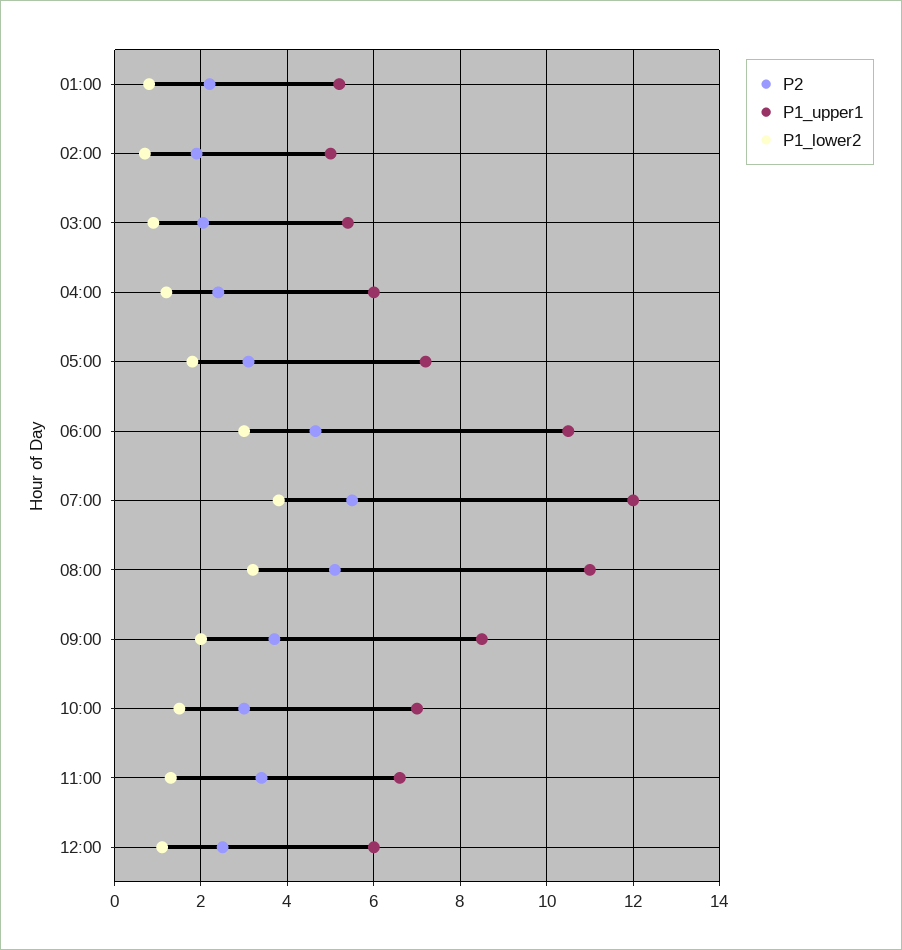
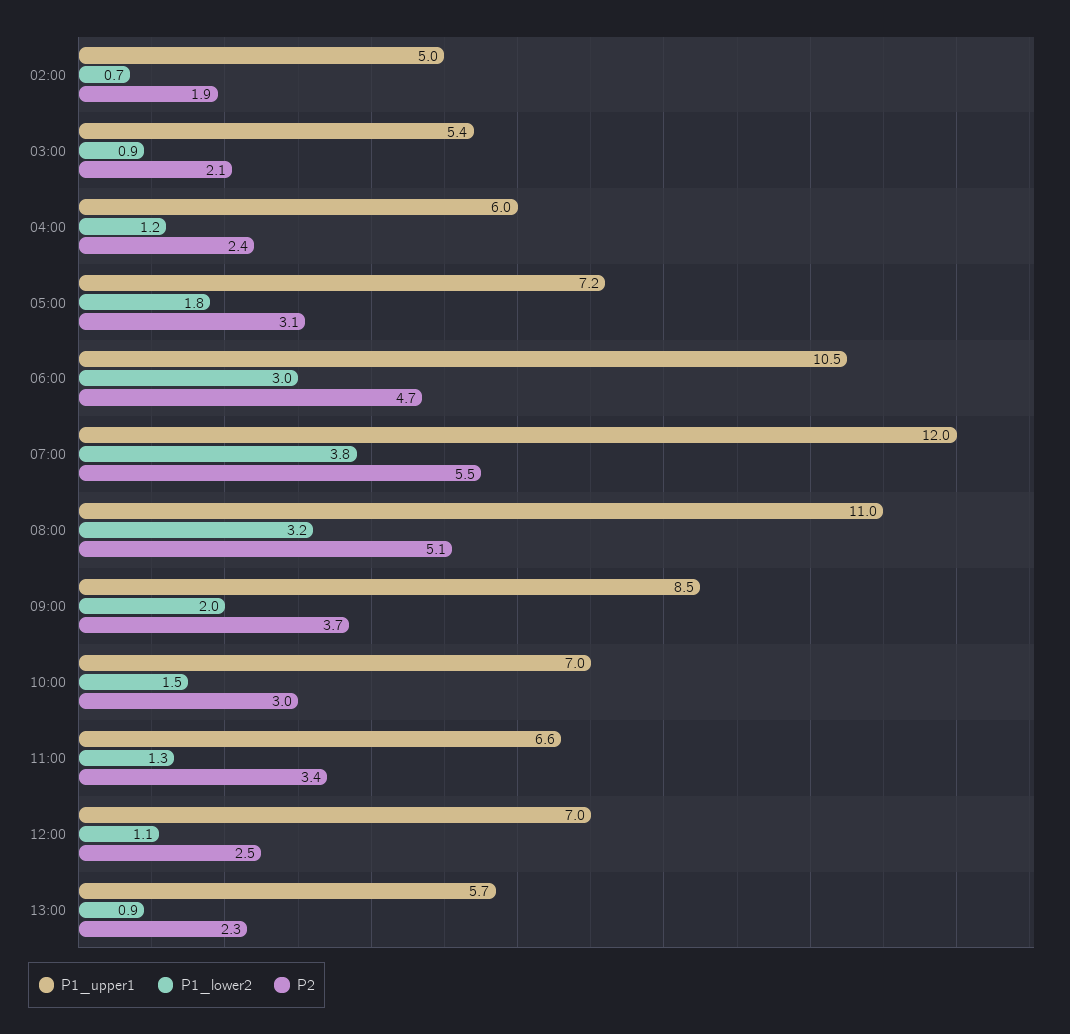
P2, 01:00: 2.2 -> none
P1_upper1, 01:00: 5.2 -> none
P1_lower2, 01:00: 0.8 -> none
P1_upper1, 12:00: 6 -> 7
P1_upper1, 13:00: none -> 5.7
P1_lower2, 13:00: none -> 0.9
P2, 13:00: none -> 2.3

